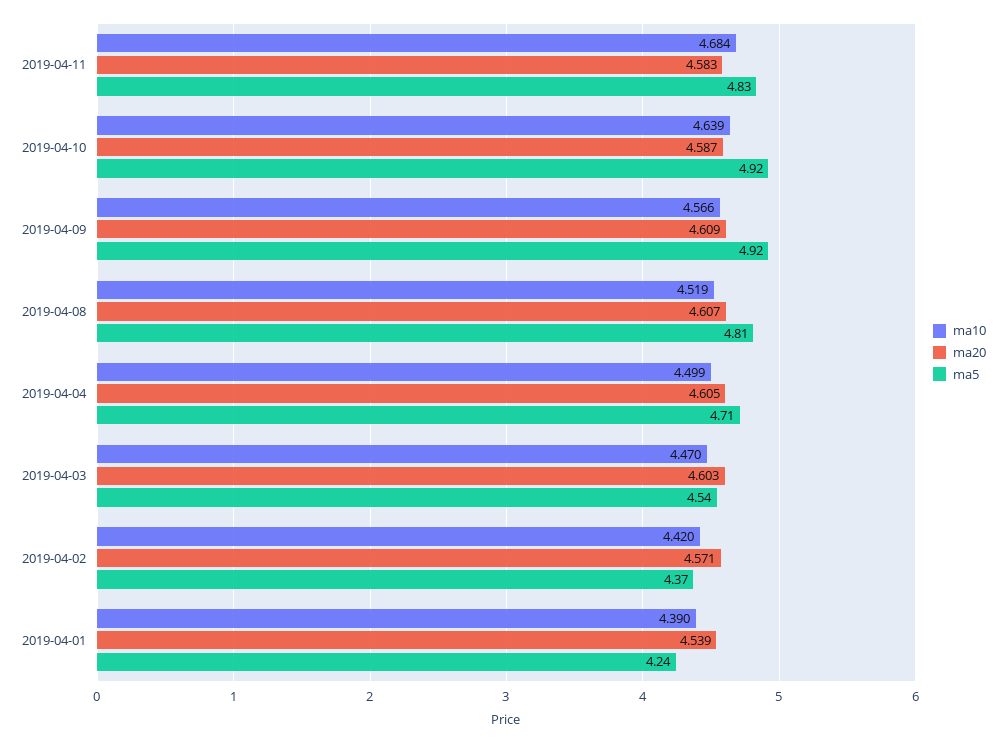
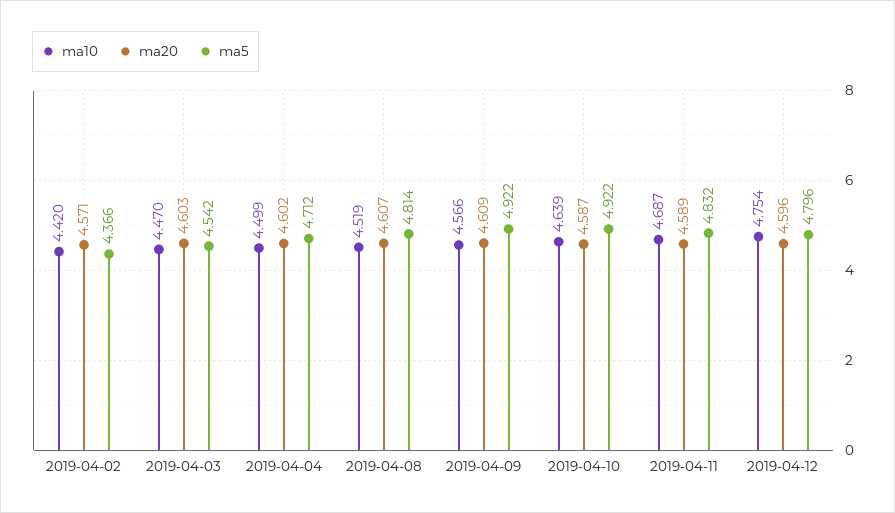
ma10, 2019-04-11: 4.684 -> 4.687
ma20, 2019-04-11: 4.583 -> 4.589
ma20, 2019-04-04: 4.605 -> 4.602
ma10, 2019-04-01: 4.39 -> none
ma20, 2019-04-01: 4.539 -> none
ma5, 2019-04-01: 4.24 -> none
ma10, 2019-04-12: none -> 4.754
ma20, 2019-04-12: none -> 4.596
ma5, 2019-04-12: none -> 4.796

